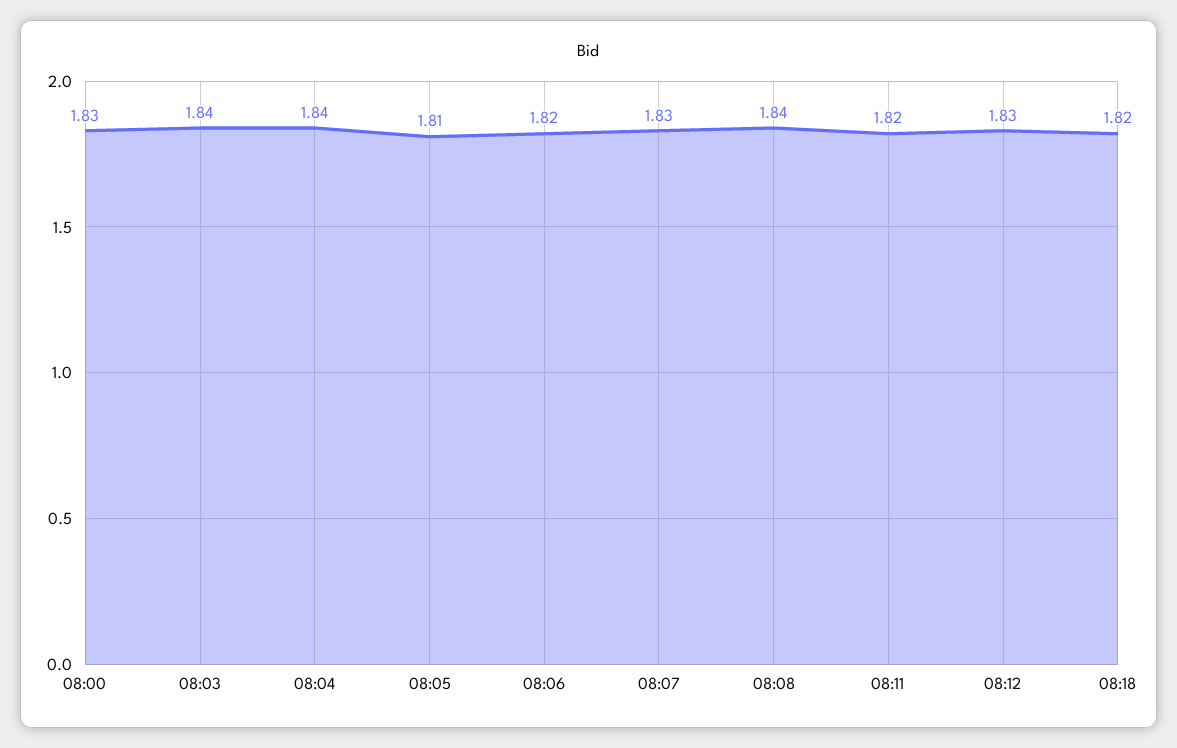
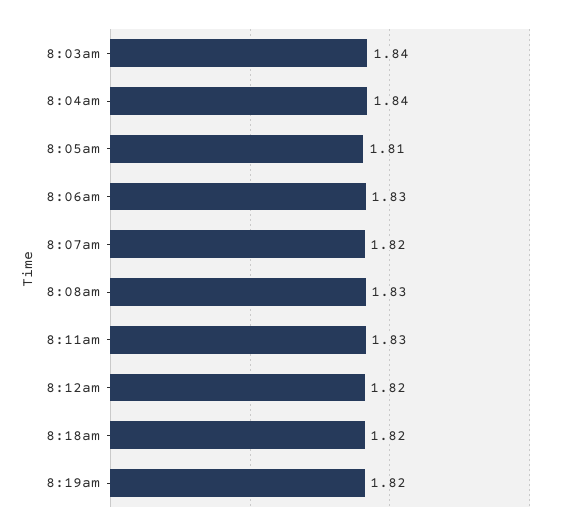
08:00: 1.83 -> none
08:06: 1.82 -> 1.83
08:07: 1.83 -> 1.82
08:08: 1.84 -> 1.83
08:11: 1.82 -> 1.83
08:12: 1.83 -> 1.82
8:19am: none -> 1.82

